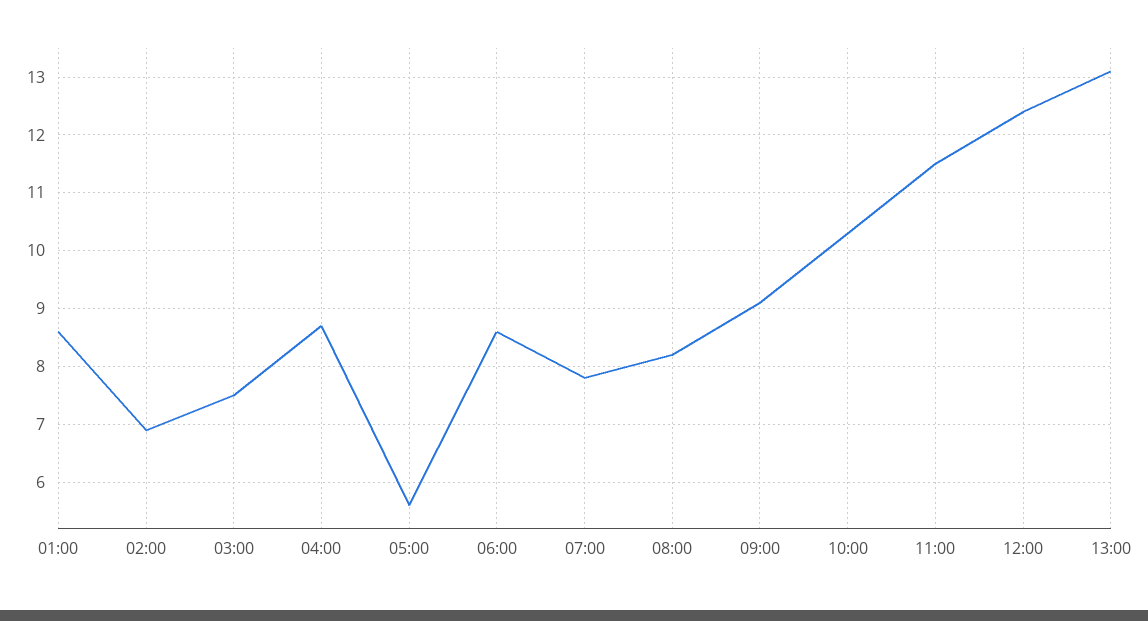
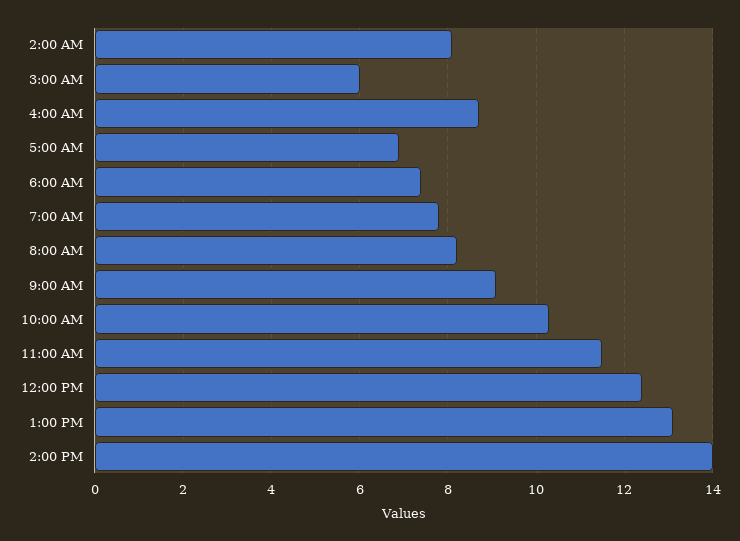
01:00: 8.5 -> none
02:00: 7 -> 8
03:00: 7.5 -> 6
05:00: 5.5 -> 7
06:00: 8.5 -> 7.5
2:00 PM: none -> 14

